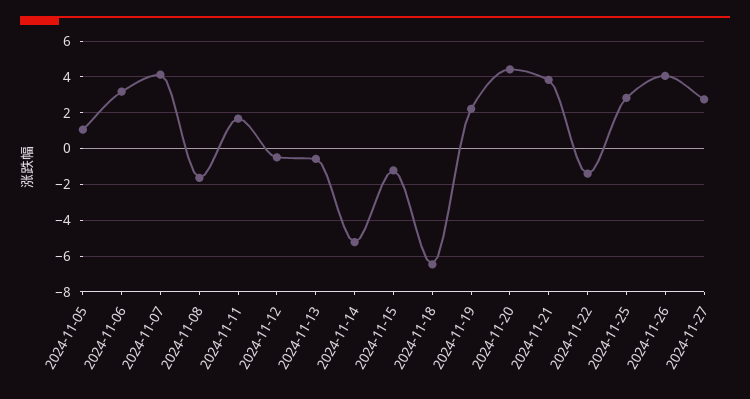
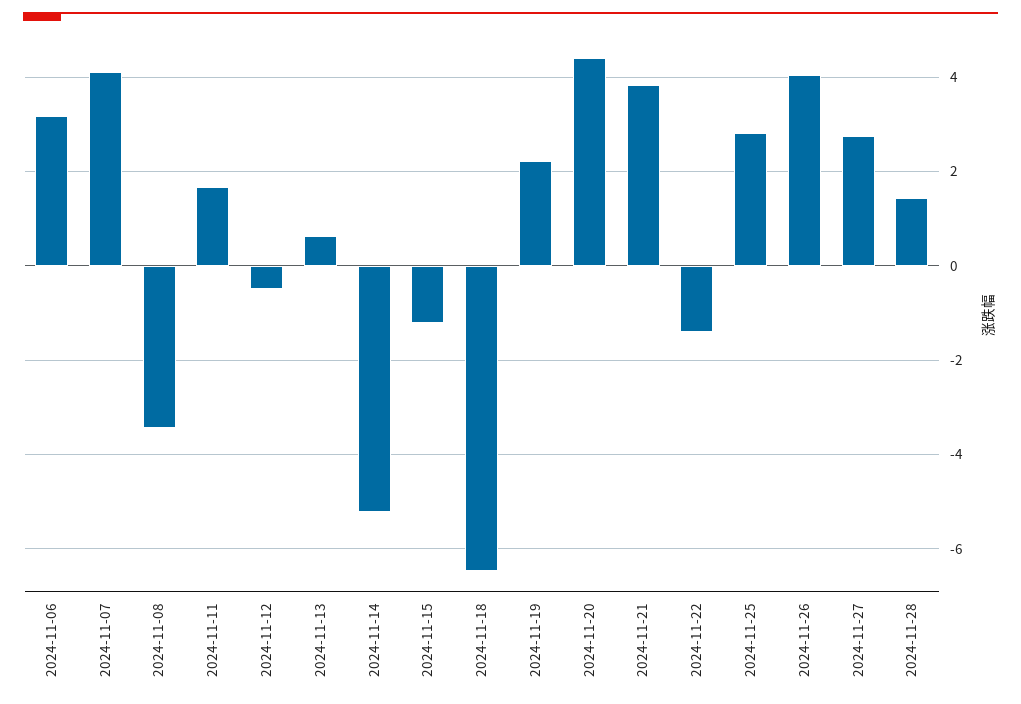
2024-11-05: 1 -> none
2024-11-08: -1.5 -> -3.4
2024-11-13: -0.5 -> 0.6
2024-11-28: none -> 1.4

